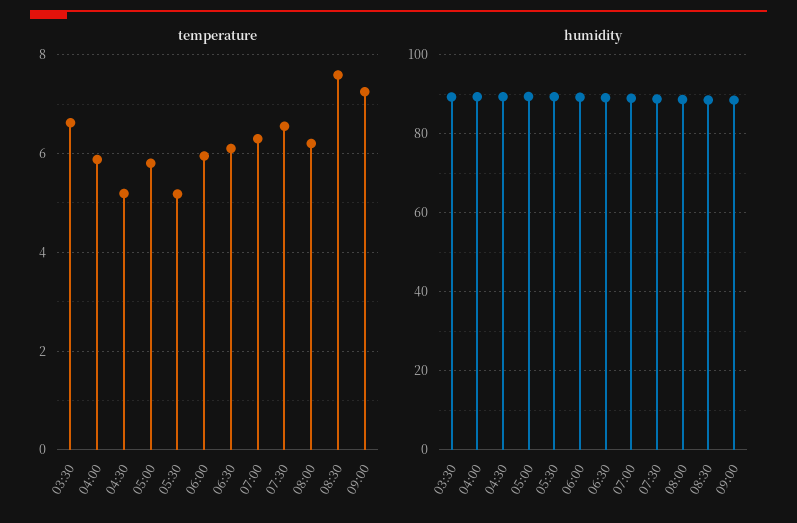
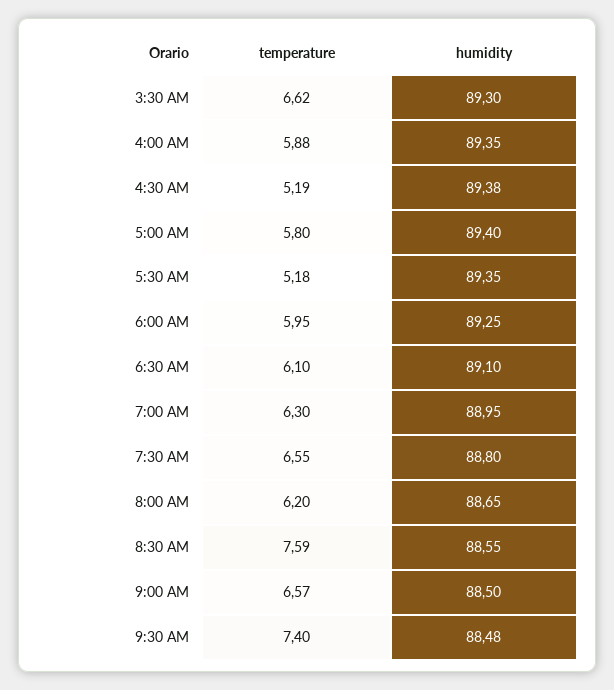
temperature, 09:00: 7.2 -> 6.57
temperature, 9:30 AM: none -> 7.4
humidity, 9:30 AM: none -> 88.48

